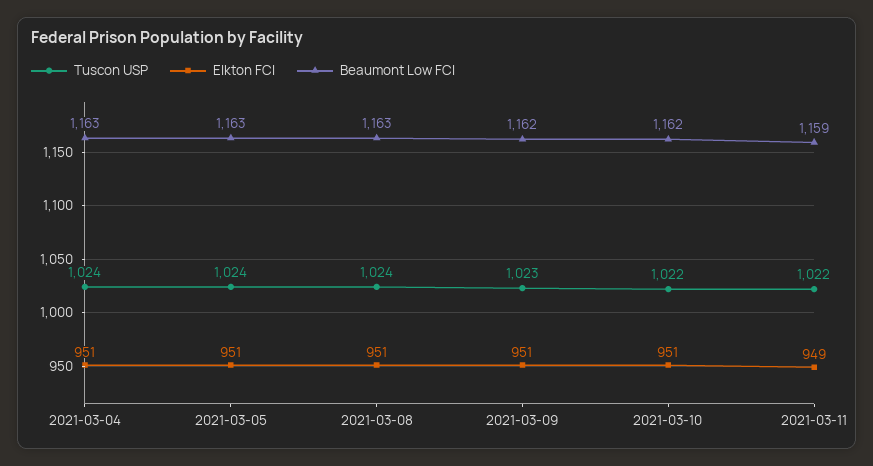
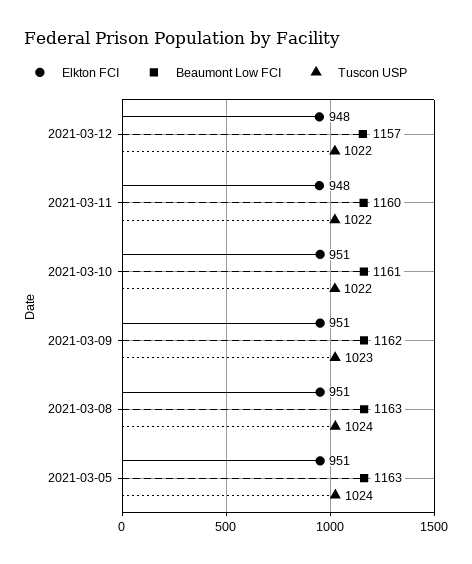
Tuscon USP, 2021-03-04: 1024 -> none
Elkton FCI, 2021-03-04: 951 -> none
Beaumont Low FCI, 2021-03-04: 1163 -> none
Beaumont Low FCI, 2021-03-10: 1162 -> 1161
Elkton FCI, 2021-03-11: 949 -> 948
Beaumont Low FCI, 2021-03-11: 1159 -> 1160
Elkton FCI, 2021-03-12: none -> 948
Beaumont Low FCI, 2021-03-12: none -> 1157
Tuscon USP, 2021-03-12: none -> 1022

